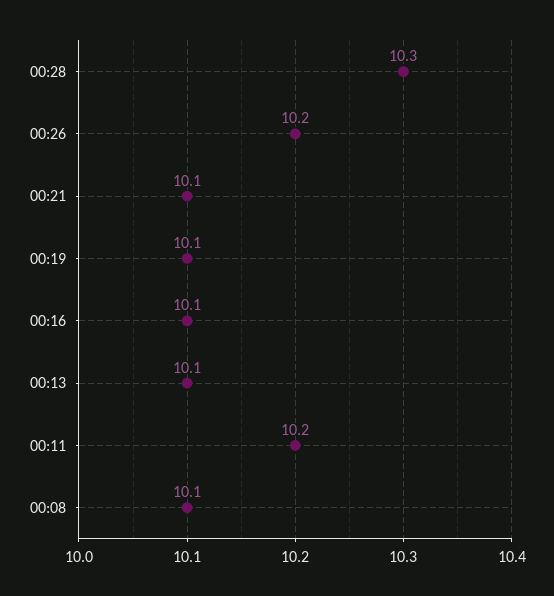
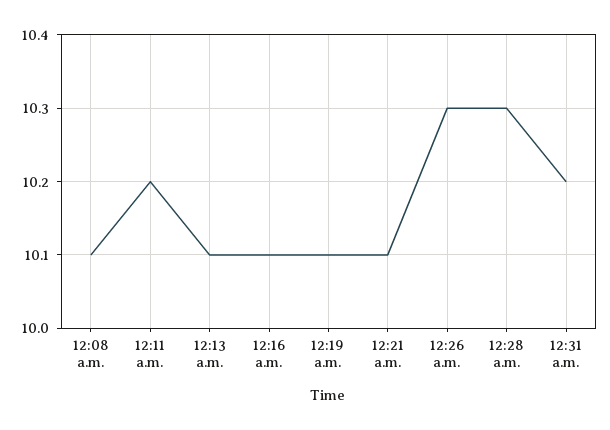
00:26: 10.2 -> 10.3
12:31 a.m.: none -> 10.2

